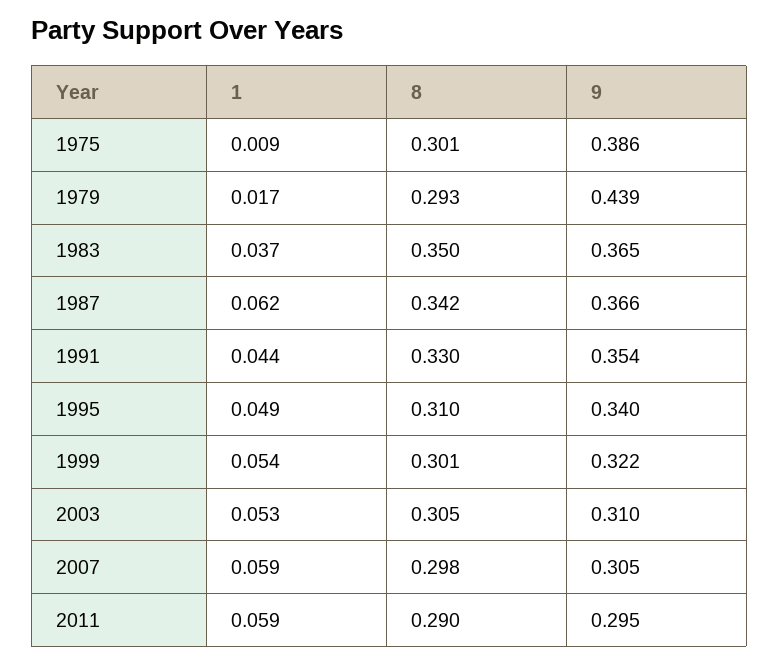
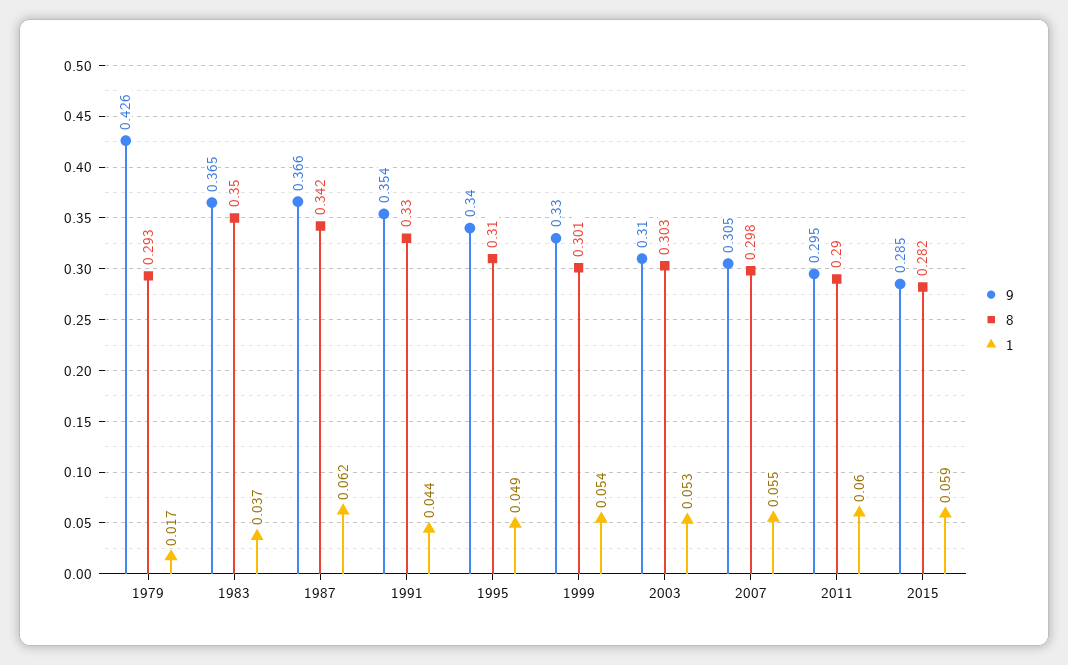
1, 1975: 0.009 -> none
8, 1975: 0.301 -> none
9, 1975: 0.386 -> none
9, 1979: 0.439 -> 0.426
9, 1999: 0.322 -> 0.33
8, 2003: 0.305 -> 0.303
1, 2007: 0.059 -> 0.055
1, 2011: 0.059 -> 0.06
9, 2015: none -> 0.285
8, 2015: none -> 0.282
1, 2015: none -> 0.059

